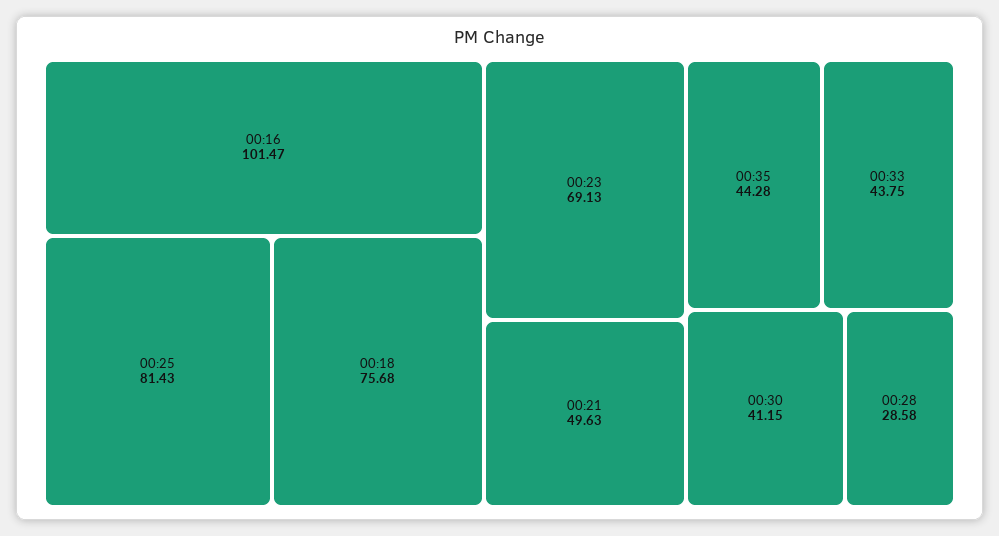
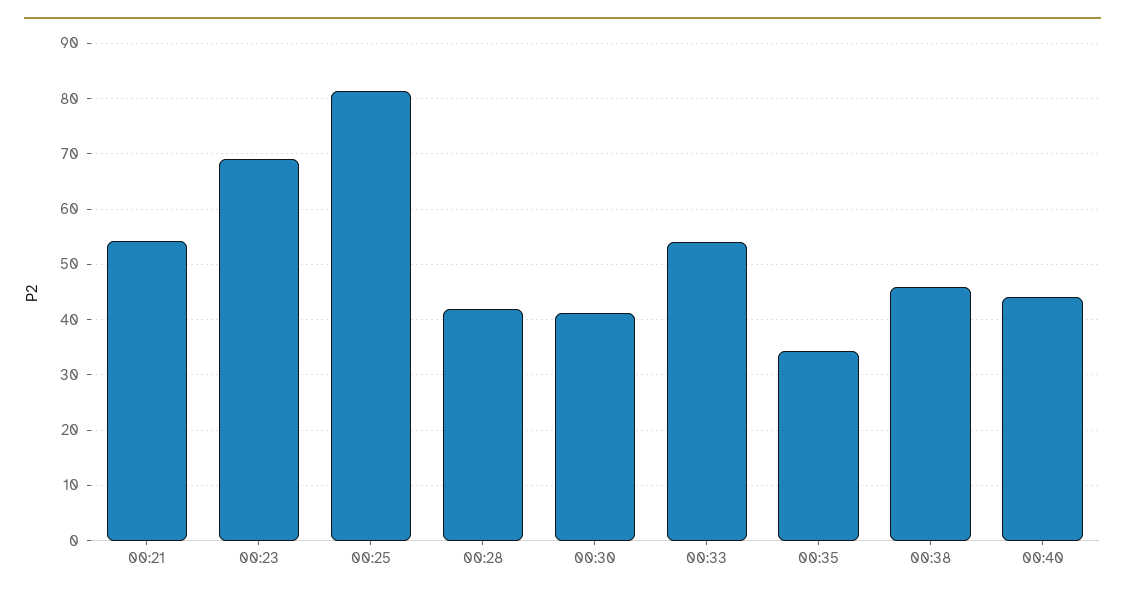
00:16: 101.47 -> none
00:18: 75.68 -> none
00:21: 49.63 -> 54
00:35: 44.28 -> 34
00:33: 43.75 -> 54
00:28: 28.58 -> 42
00:38: none -> 46
00:40: none -> 44

